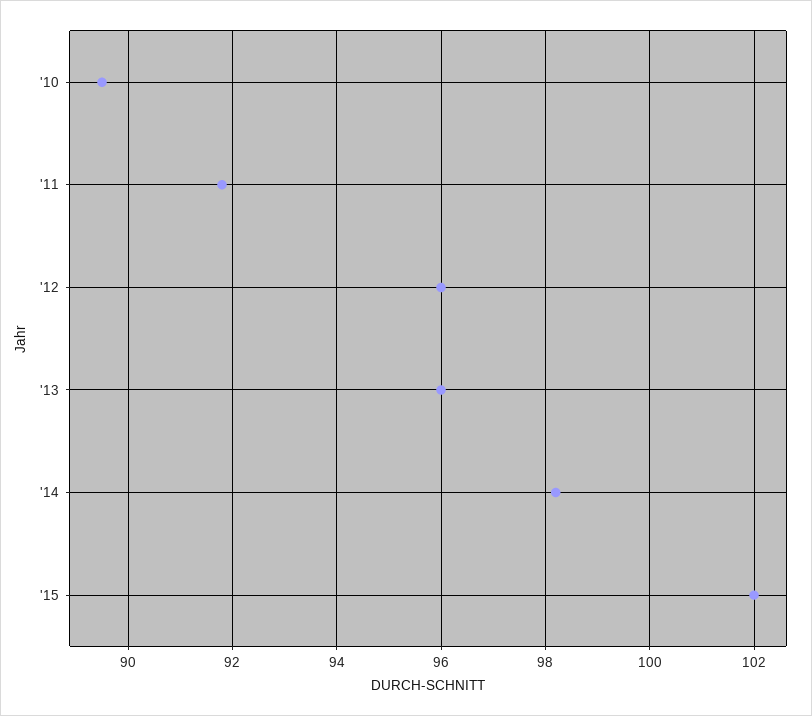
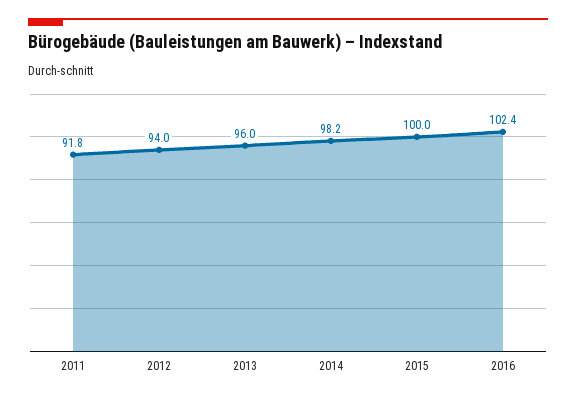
'10: 89.5 -> none
'12: 96 -> 94
'15: 102 -> 100
2016: none -> 102.4

